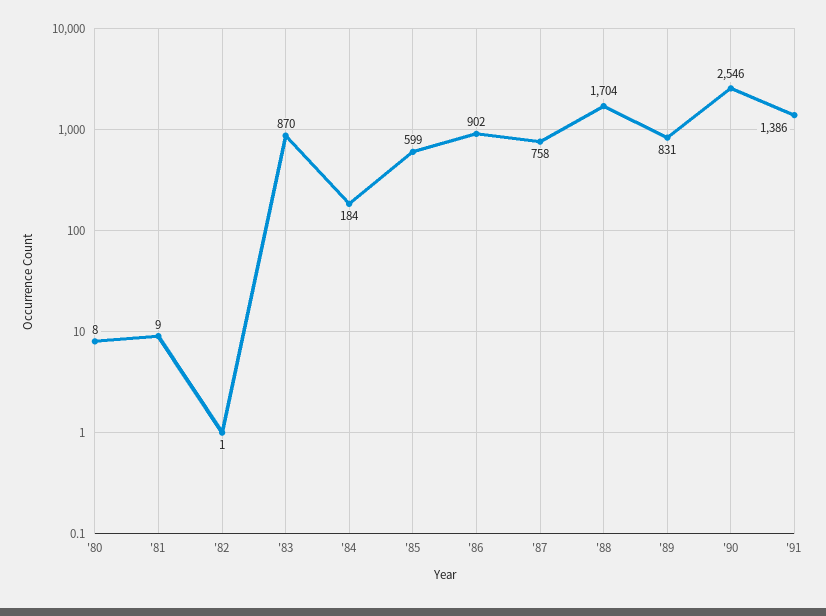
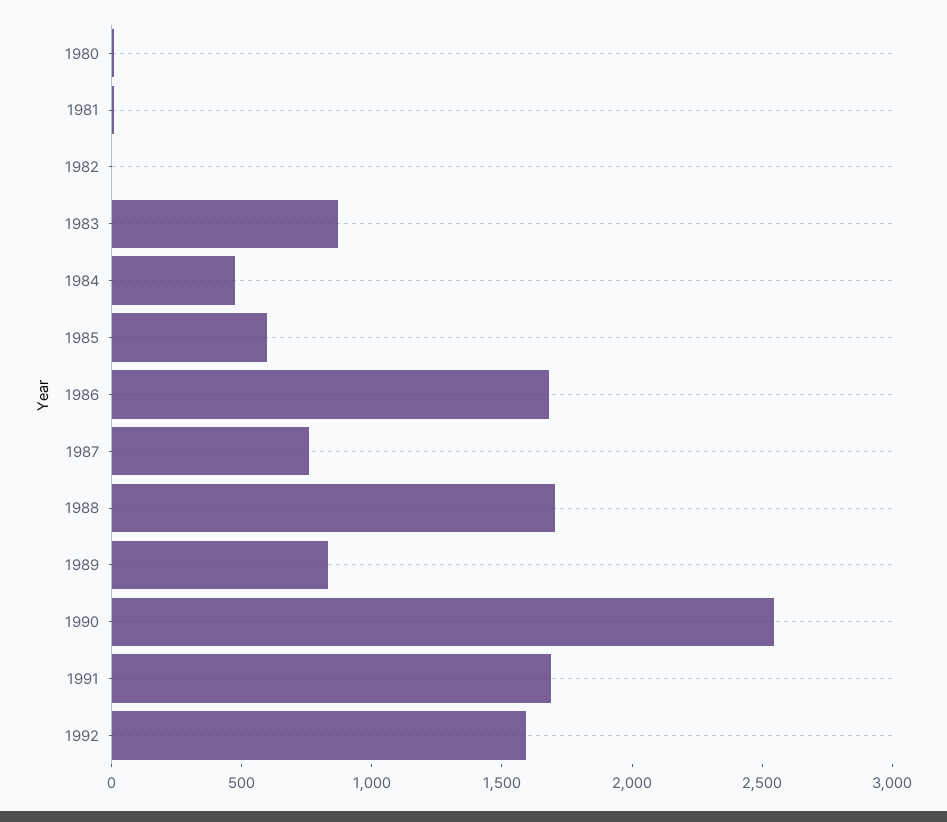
'84: 184 -> 500
'86: 902 -> 1700
'91: 1386 -> 1700
1992: none -> 1600

